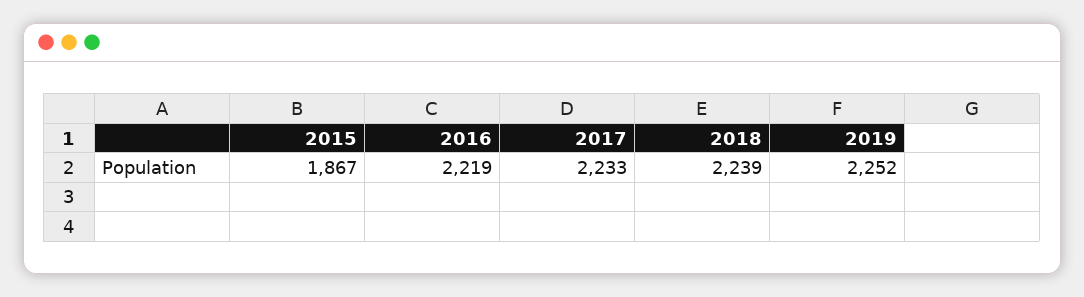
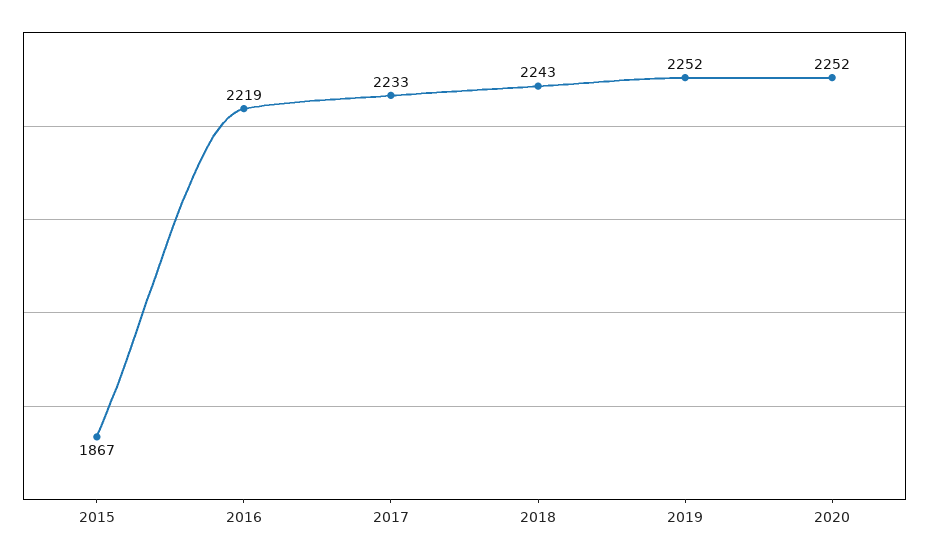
2018: 2239 -> 2243
2020: none -> 2252

